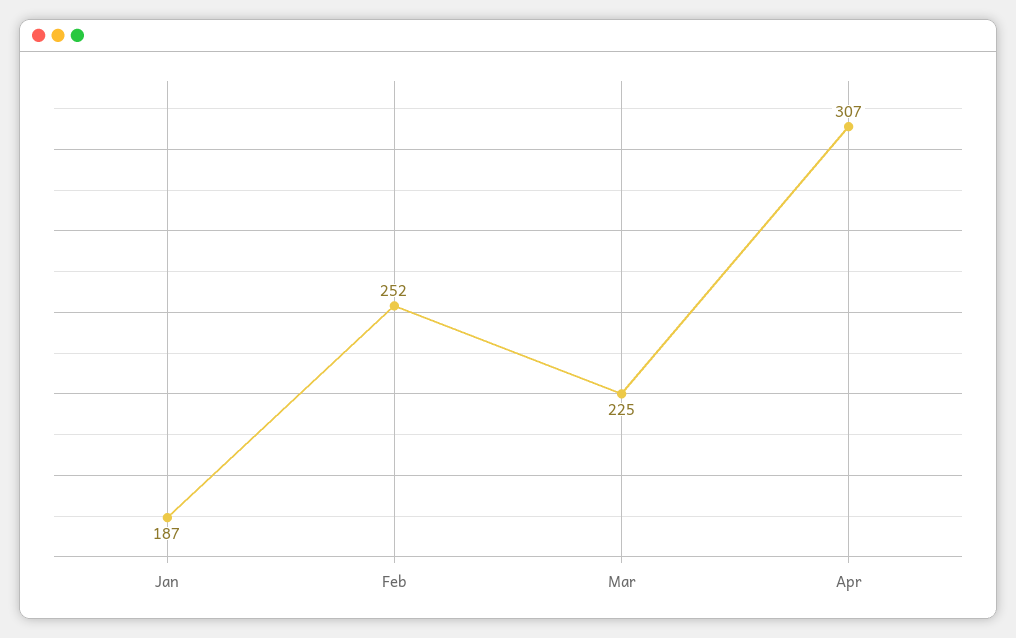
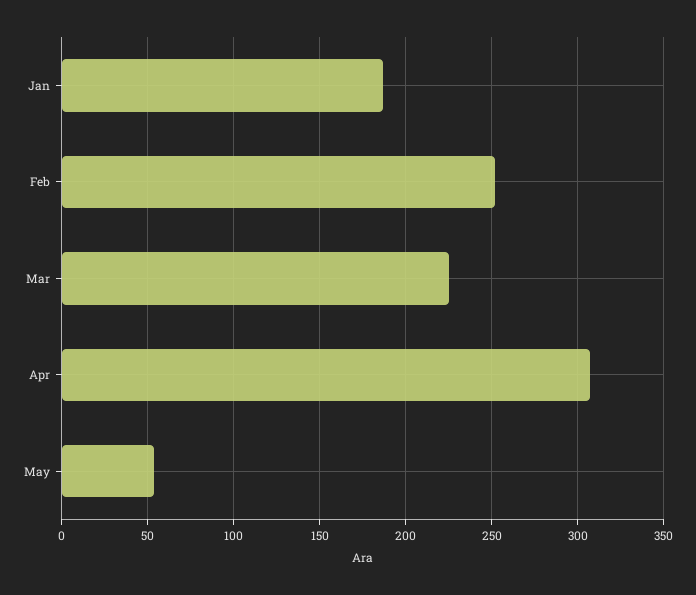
May: none -> 55

